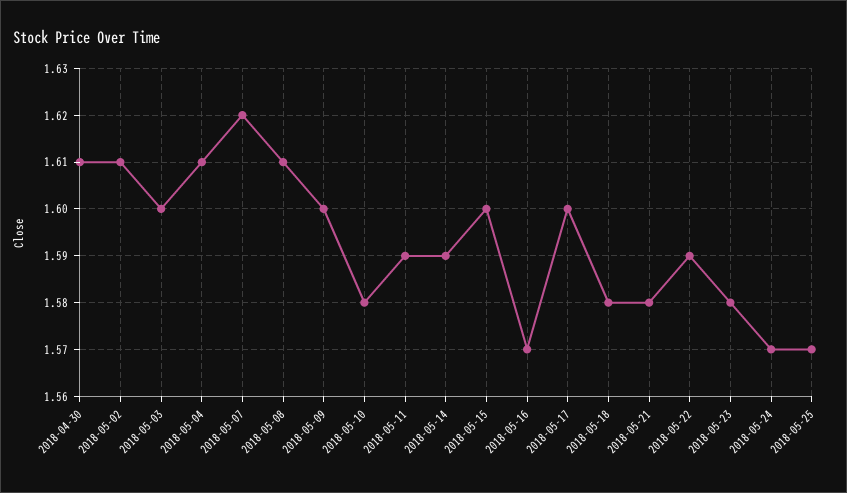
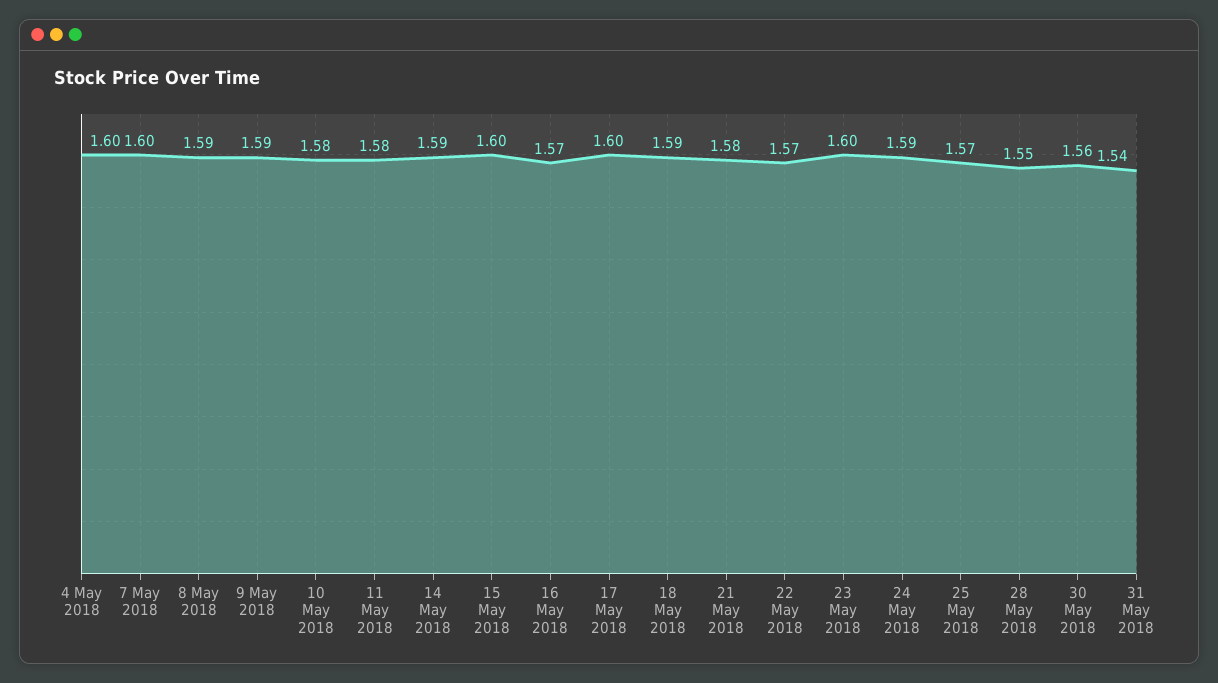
2018-04-30: 1.61 -> none
2018-05-02: 1.61 -> none
2018-05-03: 1.6 -> none
2018-05-04: 1.61 -> 1.6
2018-05-07: 1.62 -> 1.6
2018-05-08: 1.61 -> 1.59
2018-05-09: 1.6 -> 1.59
2018-05-11: 1.59 -> 1.58
2018-05-18: 1.58 -> 1.59
2018-05-22: 1.59 -> 1.57
2018-05-23: 1.58 -> 1.6
2018-05-24: 1.57 -> 1.59
28 May 2018: none -> 1.55
30 May 2018: none -> 1.56
31 May 2018: none -> 1.54

